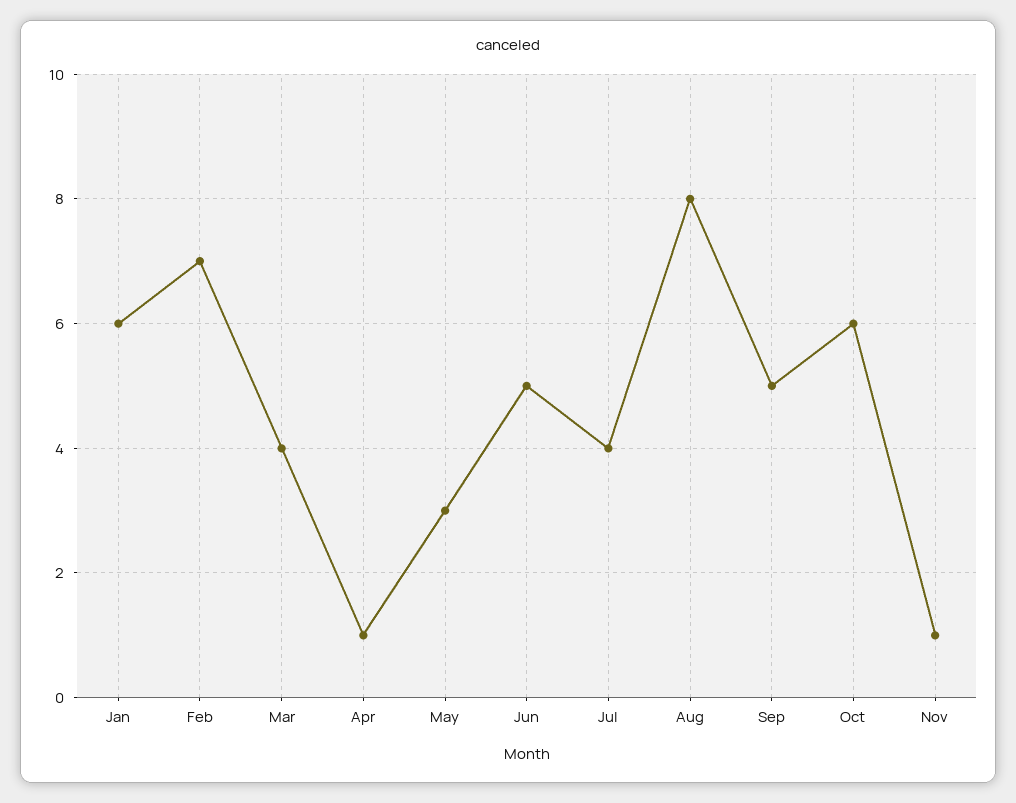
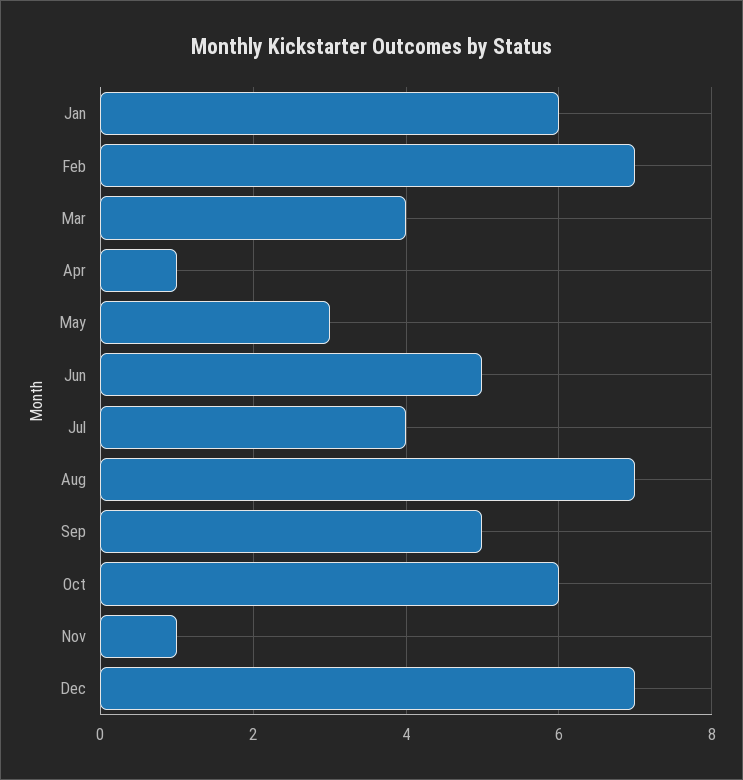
Aug: 8 -> 7
Dec: none -> 7

